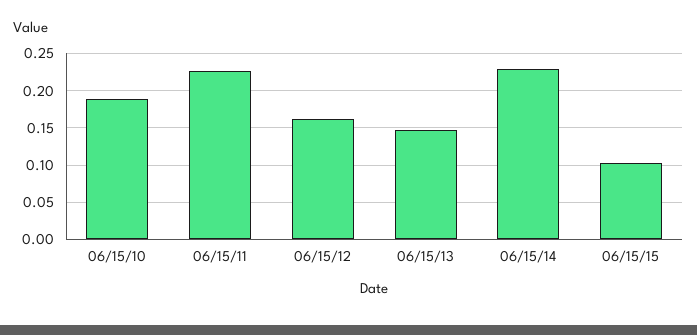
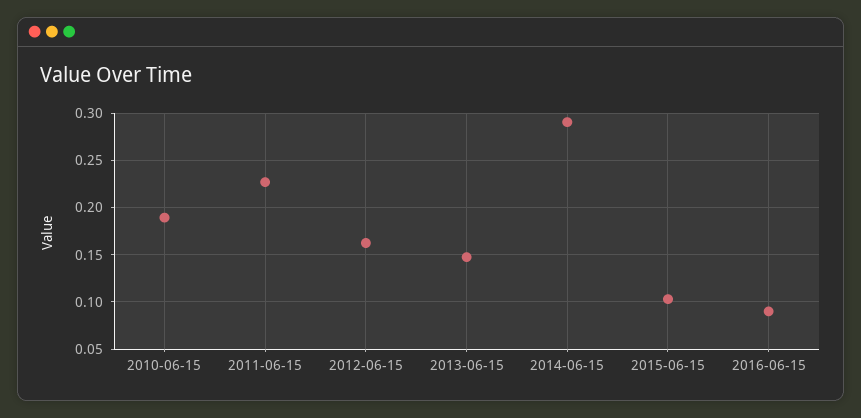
06/15/14: 0.23 -> 0.29
2016-06-15: none -> 0.09

